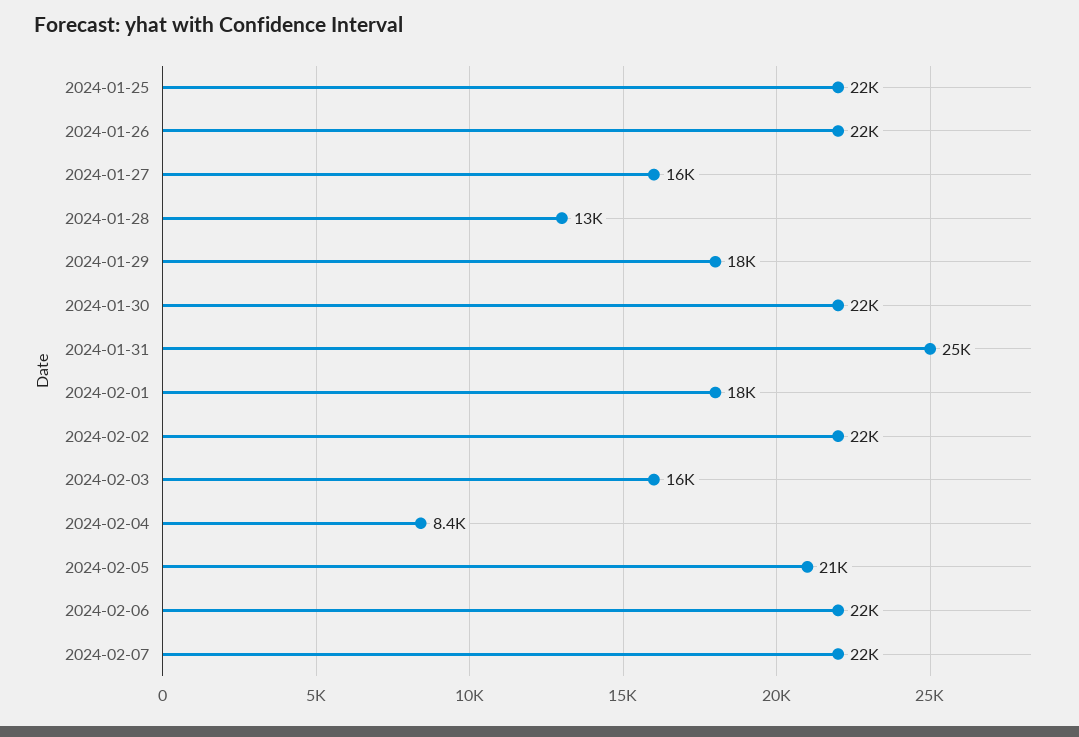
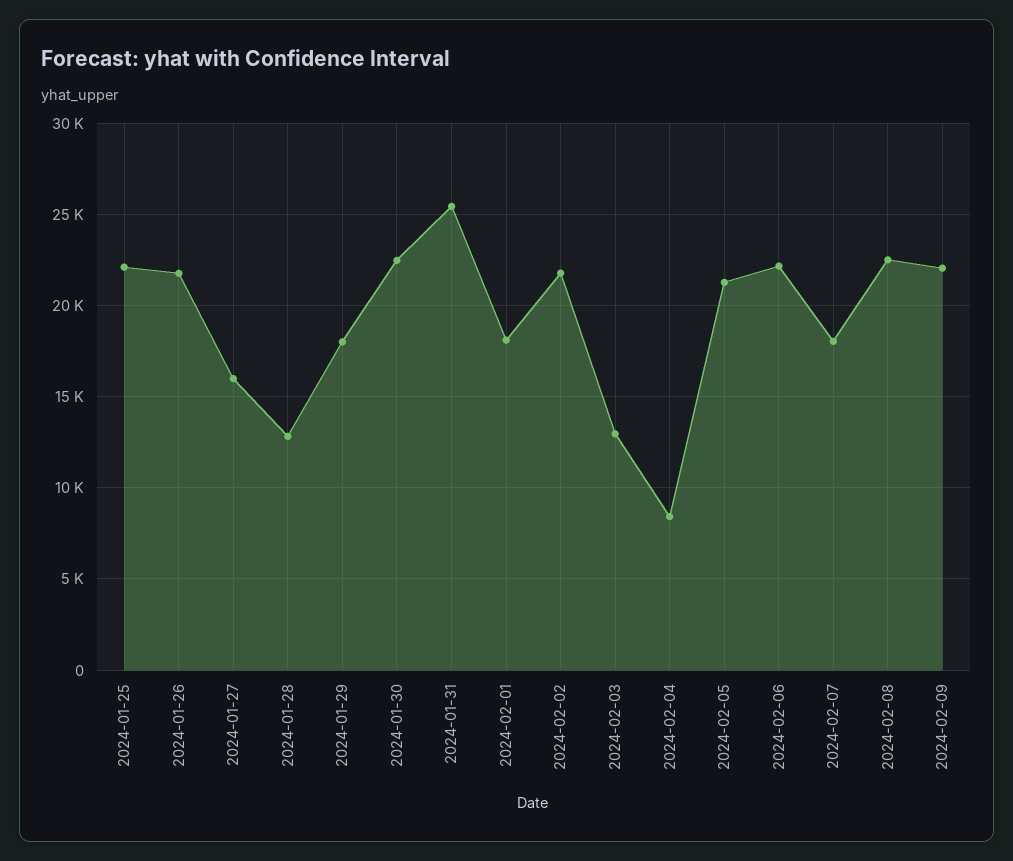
2024-02-03: 16000 -> 13000
2024-02-07: 22000 -> 18000
2024-02-08: none -> 22500
2024-02-09: none -> 22000

